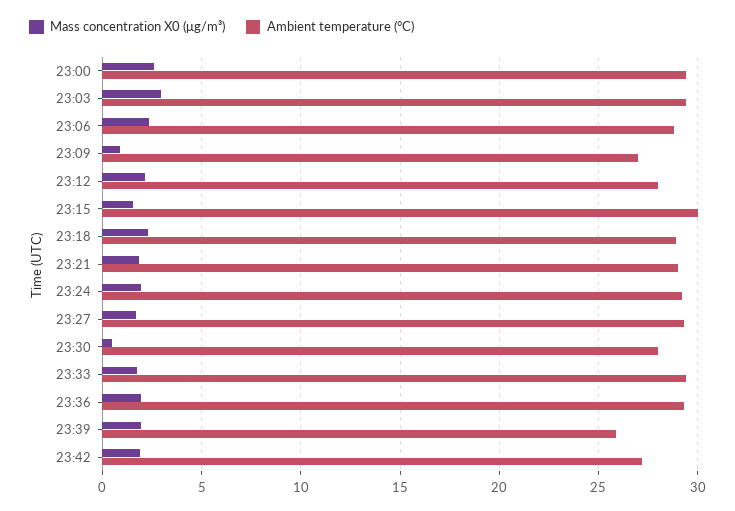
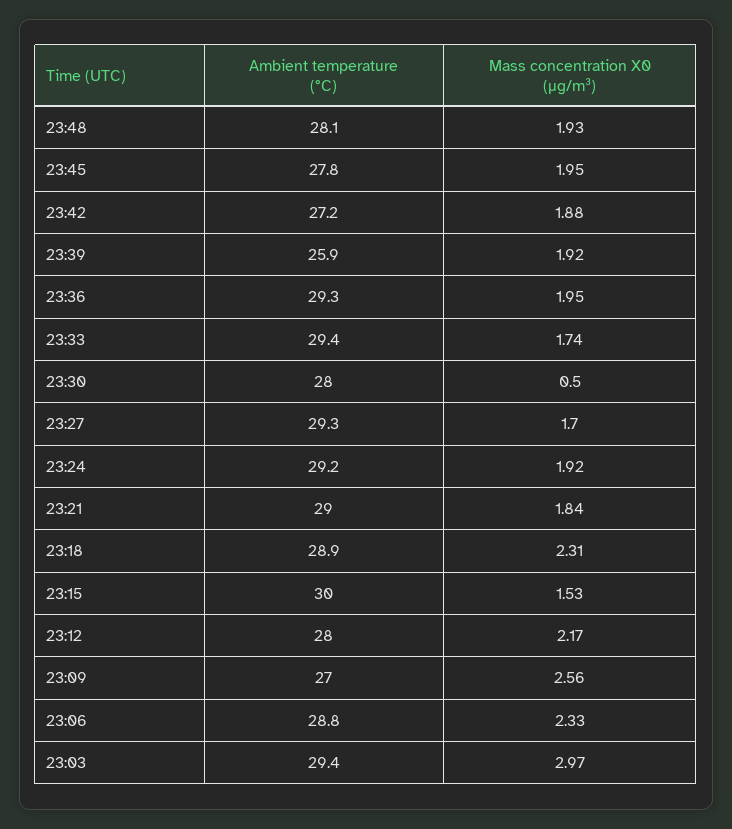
Mass concentration X0 (μg/m³), 23:00: 2.5 -> none
Ambient temperature (°C), 23:00: 29.5 -> none
Mass concentration X0 (μg/m³), 23:09: 1 -> 2.56
Ambient temperature (°C), 23:48: none -> 28.1
Mass concentration X0 (μg/m³), 23:48: none -> 1.93
Ambient temperature (°C), 23:45: none -> 27.8
Mass concentration X0 (μg/m³), 23:45: none -> 1.95

